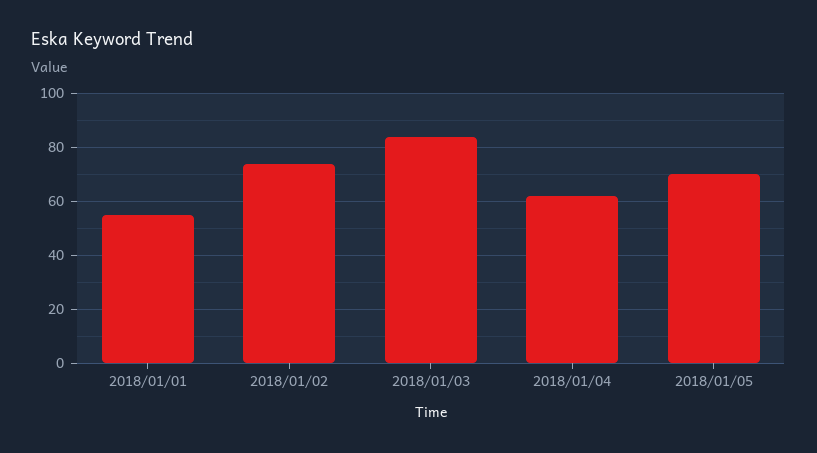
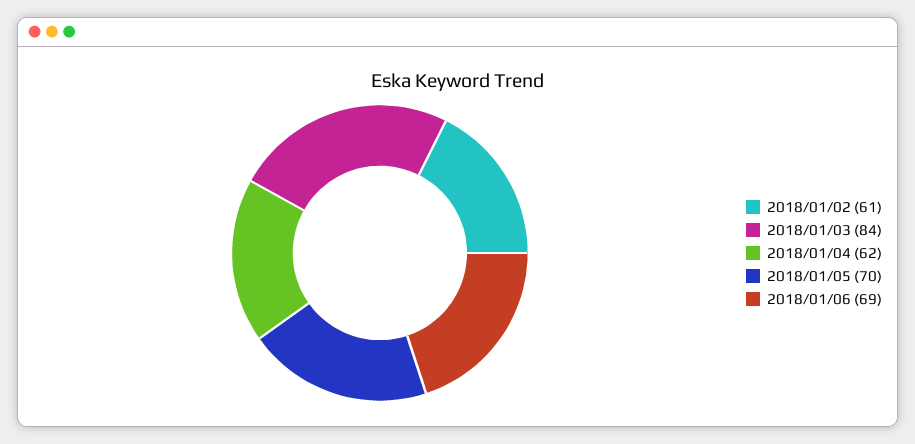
2018/01/01: 55 -> none
2018/01/02: 75 -> 61
2018/01/06: none -> 69

